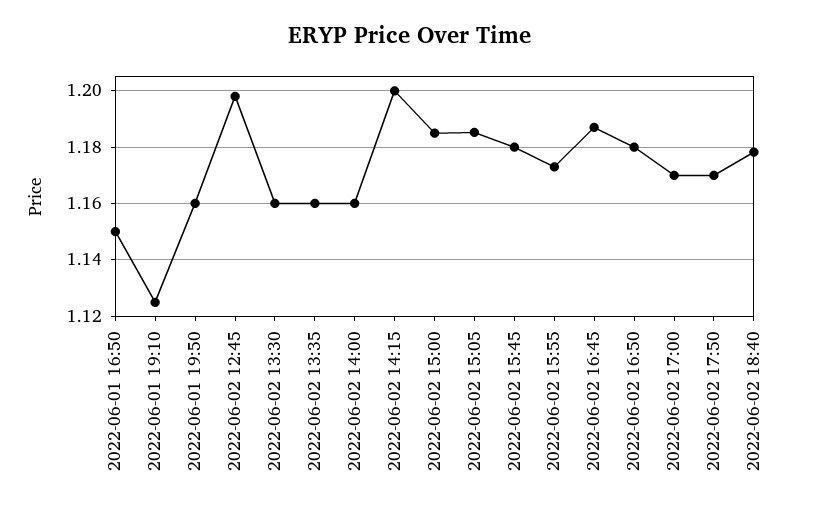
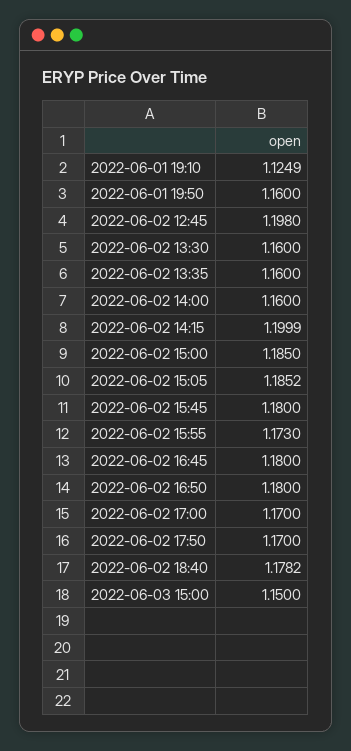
2022-06-01 16:50: 1.15 -> none
2022-06-02 16:45: 1.1875 -> 1.18
2022-06-03 15:00: none -> 1.15

